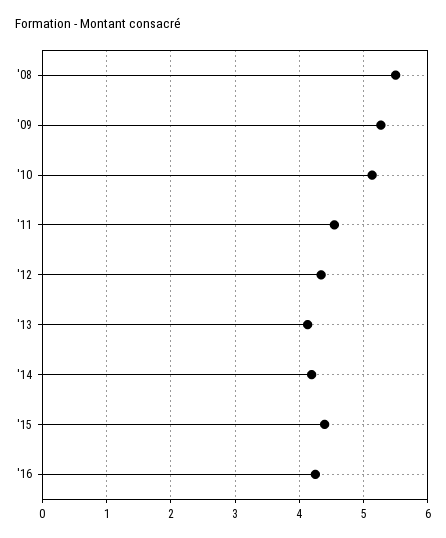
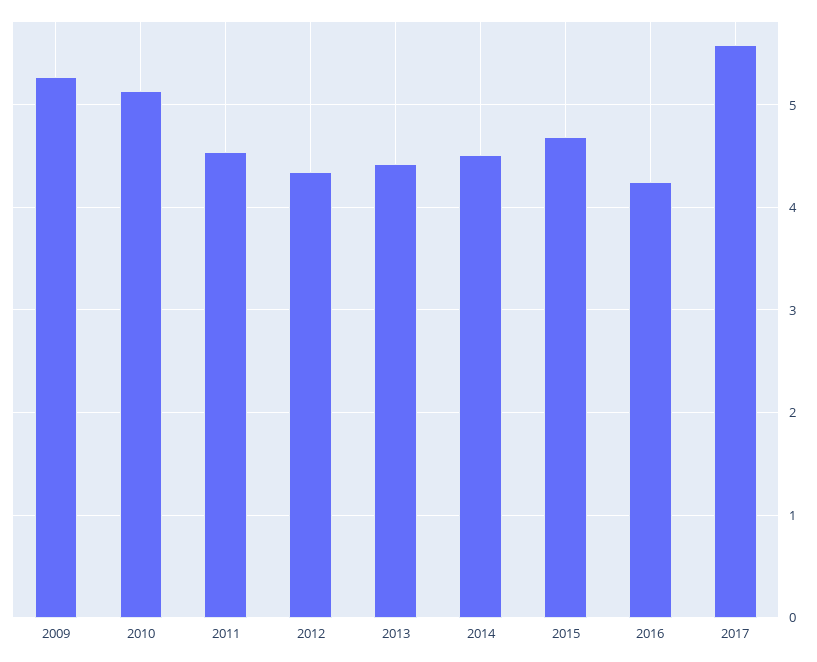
'08: 5.5 -> none
'13: 4.1 -> 4.4
'14: 4.2 -> 4.5
'15: 4.4 -> 4.7
2017: none -> 5.6

